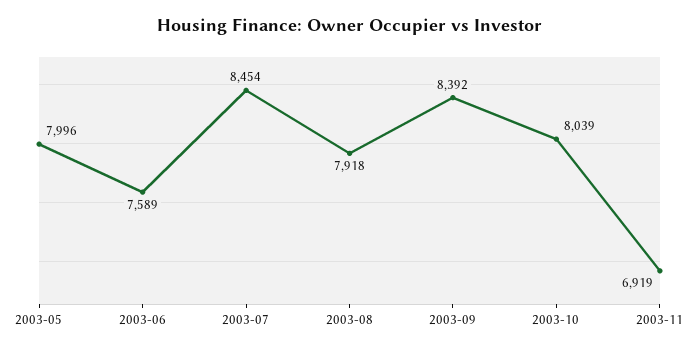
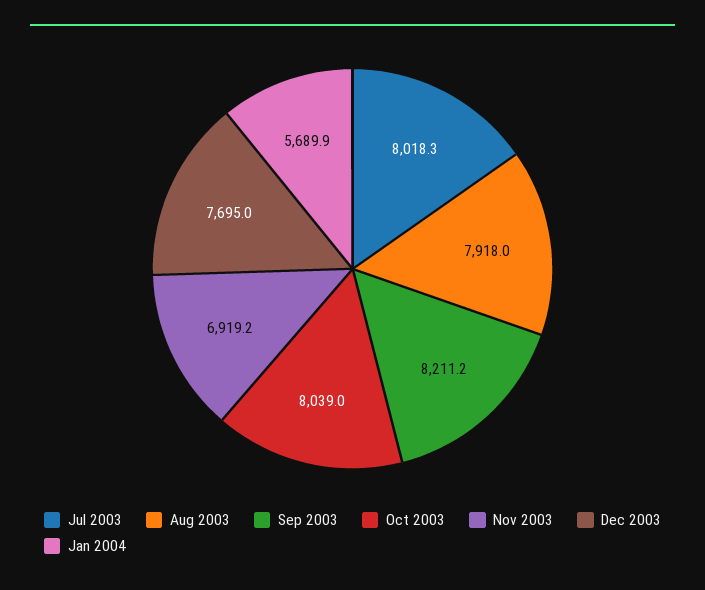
2003-05: 7996 -> none
2003-06: 7589 -> none
2003-07: 8454 -> 8018.3
2003-09: 8392 -> 8211.2
Dec 2003: none -> 7695
Jan 2004: none -> 5689.9

